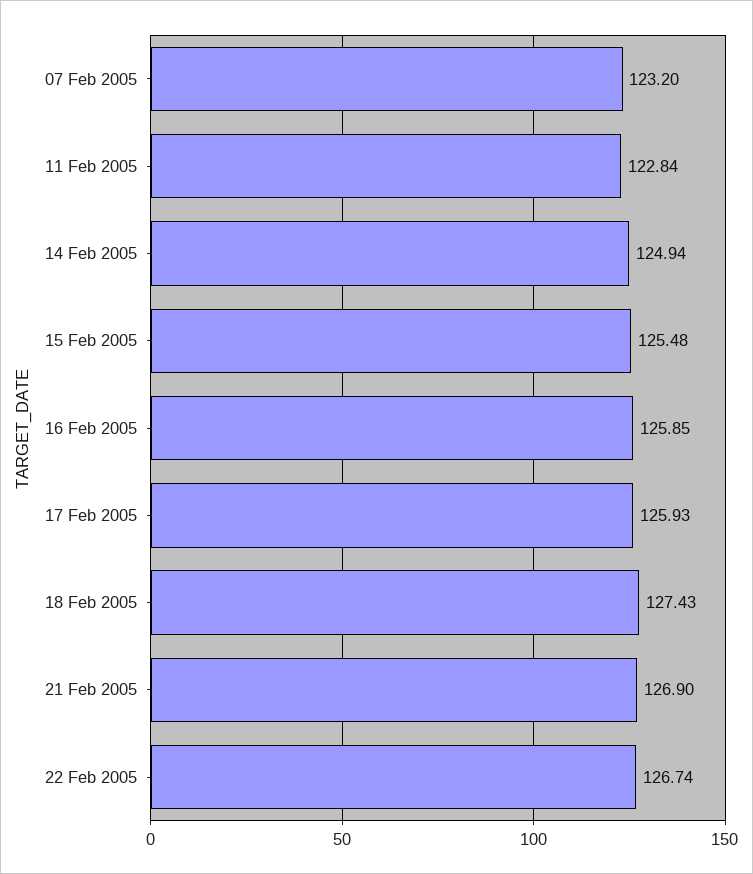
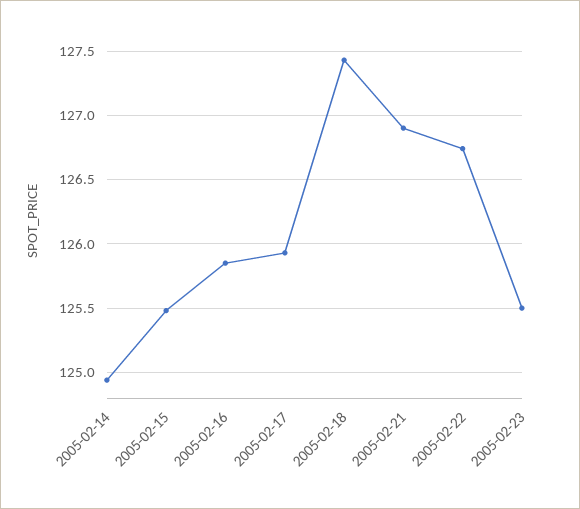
07 Feb 2005: 123.2 -> none
11 Feb 2005: 122.84 -> none
2005-02-23: none -> 125.5

